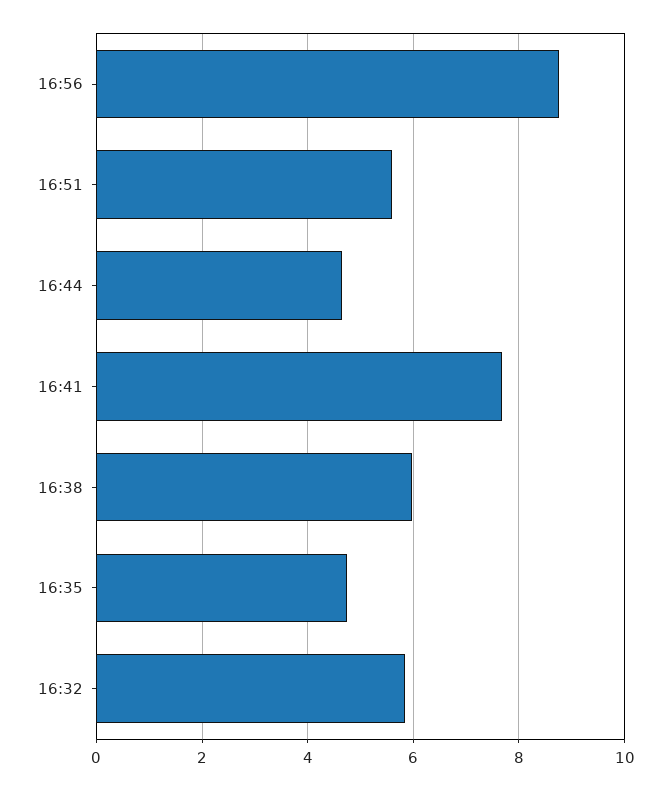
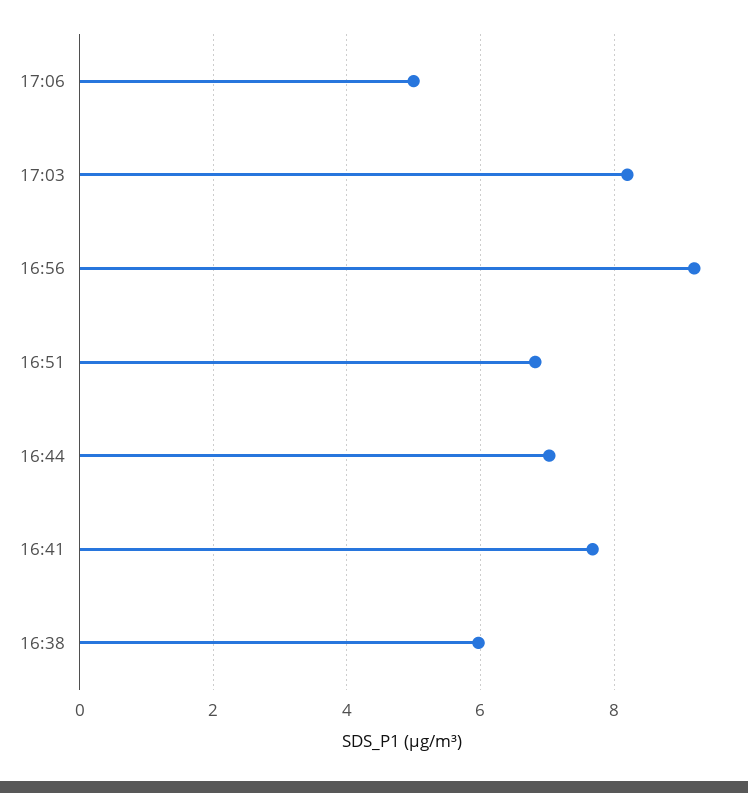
16:56: 8.8 -> 9.2
16:51: 5.6 -> 6.8
16:44: 4.6 -> 7
16:35: 4.8 -> none
16:32: 5.8 -> none
17:06: none -> 5
17:03: none -> 8.2

